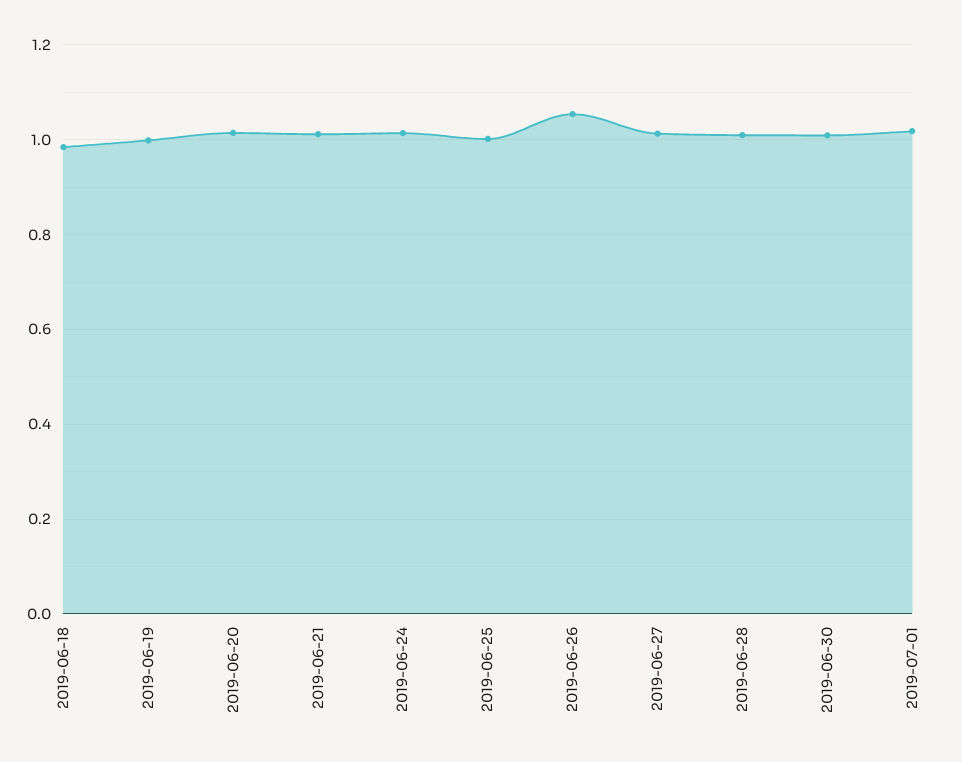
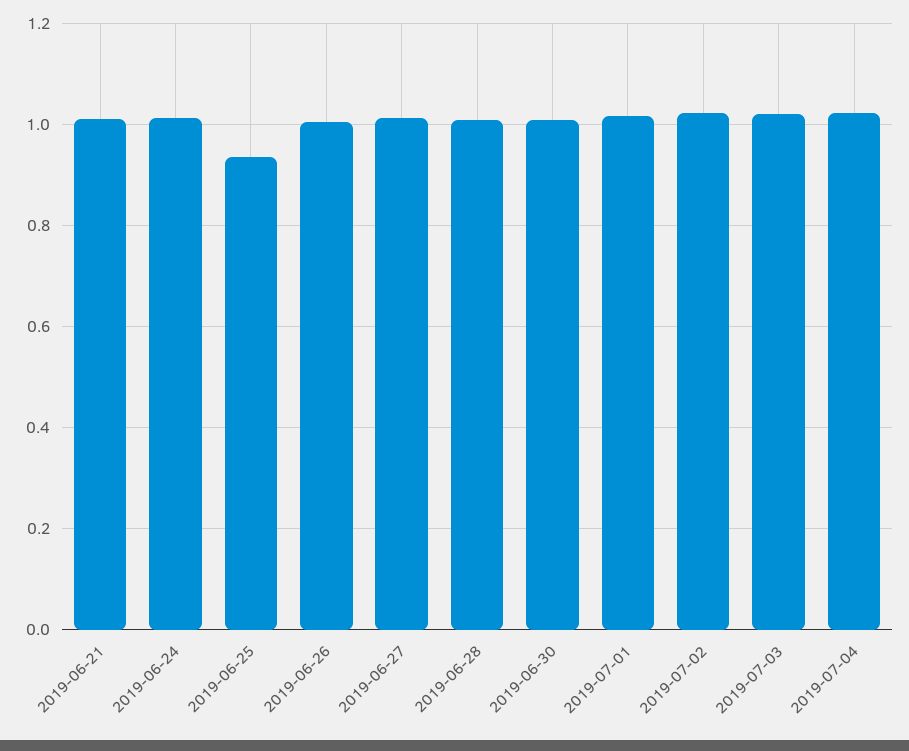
2019-06-18: 0.98 -> none
2019-06-19: 1 -> none
2019-06-20: 1.02 -> none
2019-06-25: 1 -> 0.94
2019-06-26: 1.06 -> 1
2019-07-02: none -> 1.02
2019-07-03: none -> 1.02
2019-07-04: none -> 1.02

